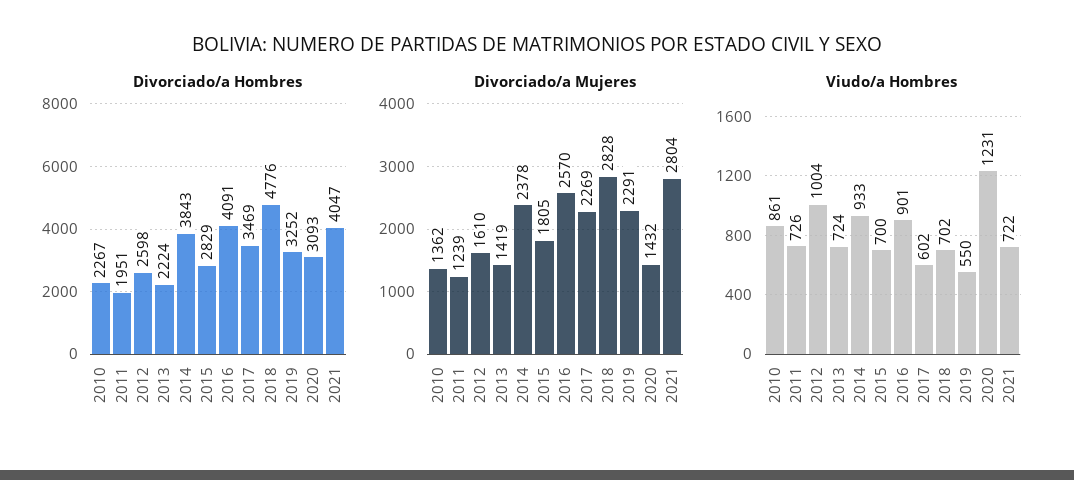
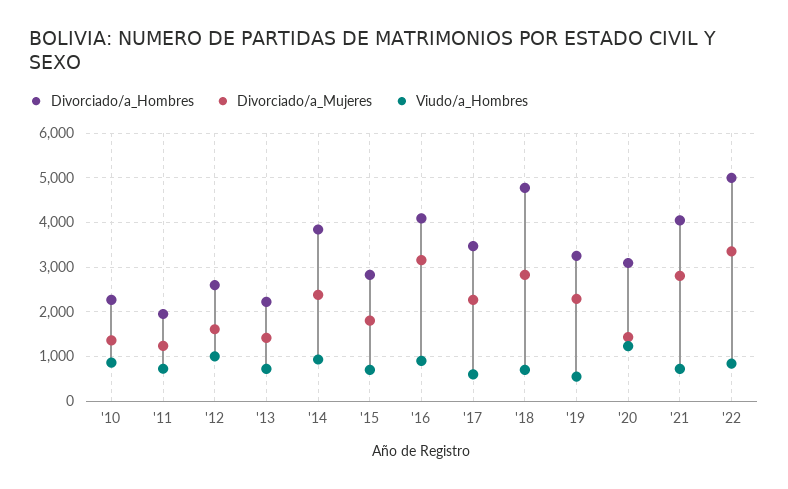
Divorciado/a Mujeres, 2016: 2570 -> 3200
Divorciado/a Hombres, '22: none -> 5000
Divorciado/a Mujeres, '22: none -> 3400
Viudo/a Hombres, '22: none -> 800

